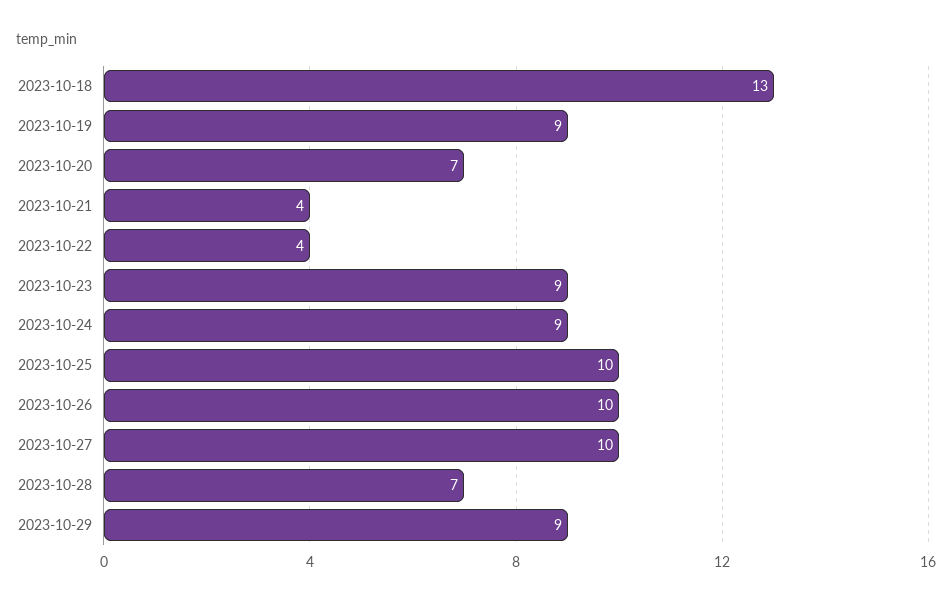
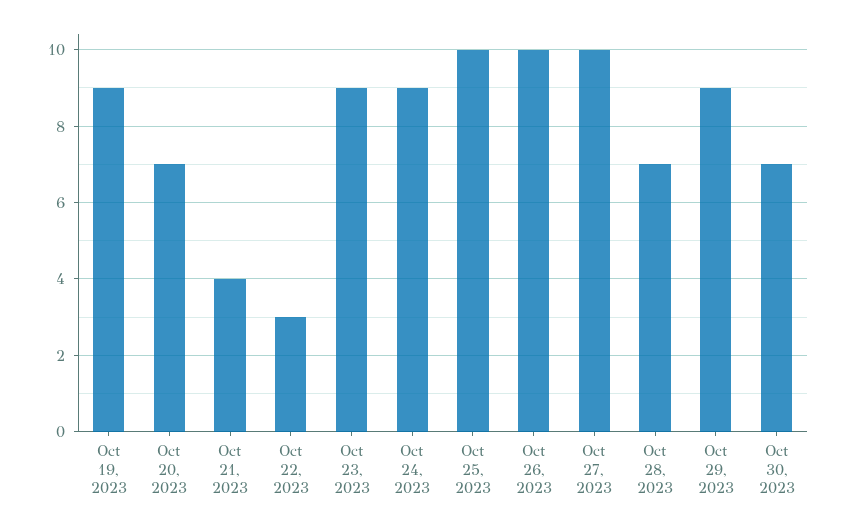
2023-10-18: 13 -> none
2023-10-22: 4 -> 3
Oct 30, 2023: none -> 7

